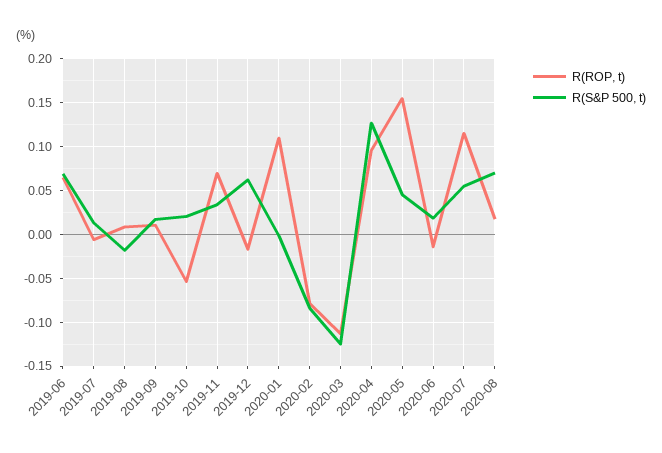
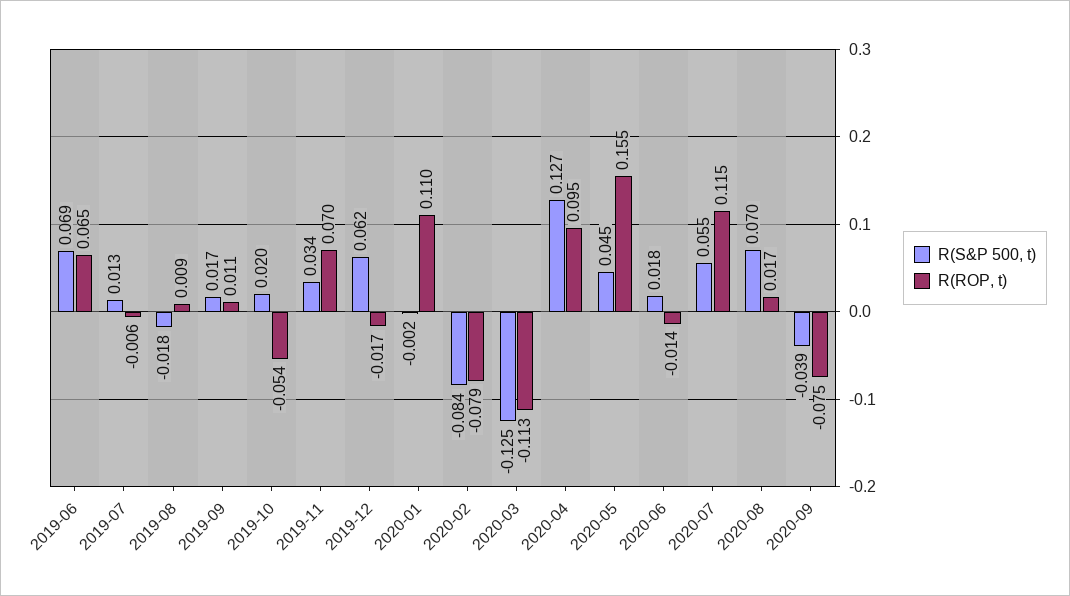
R(S&P 500, t), 2020-09: none -> -0.039
R(ROP, t), 2020-09: none -> -0.075

